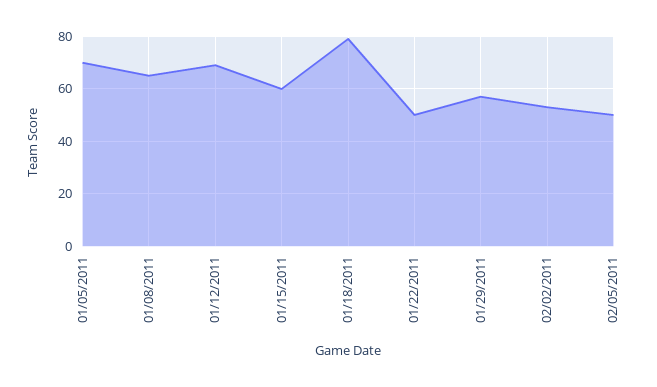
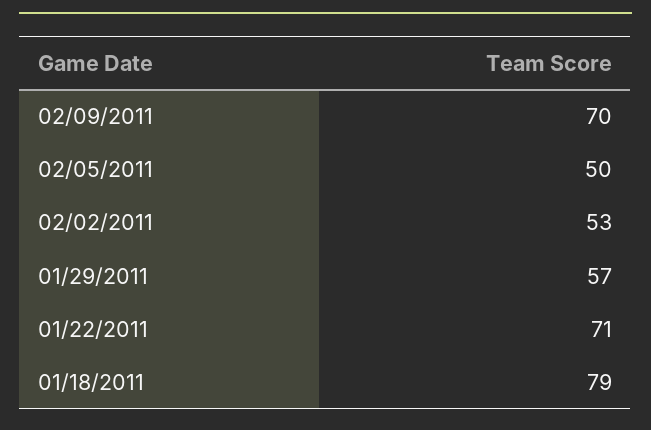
01/05/2011: 70 -> none
01/08/2011: 65 -> none
01/12/2011: 70 -> none
01/15/2011: 60 -> none
01/22/2011: 50 -> 71
02/09/2011: none -> 70

